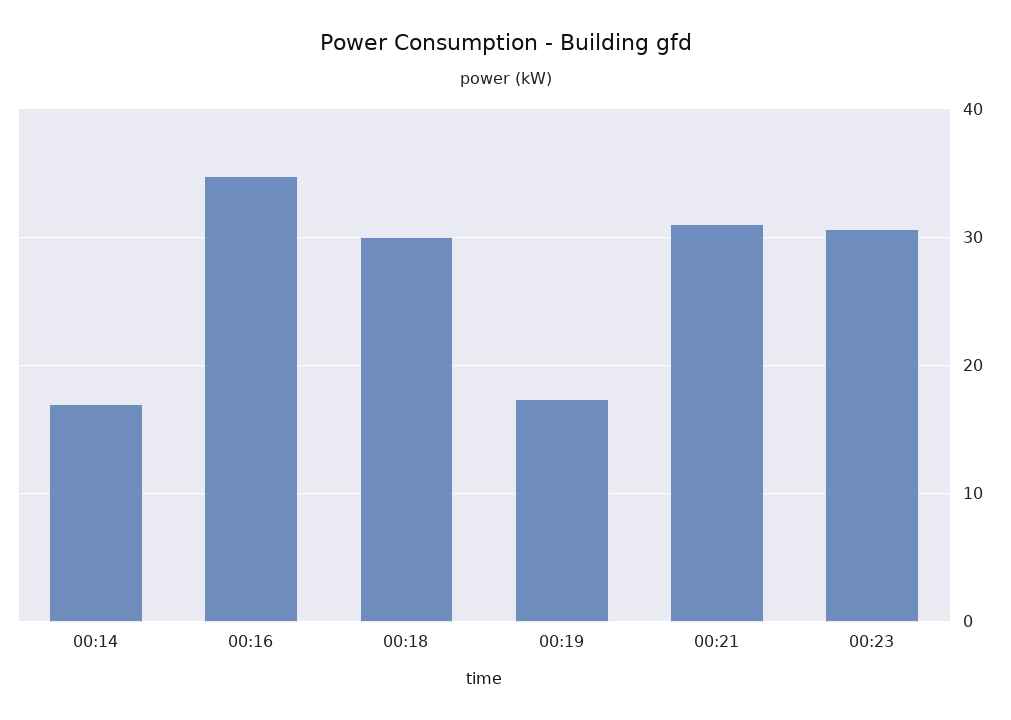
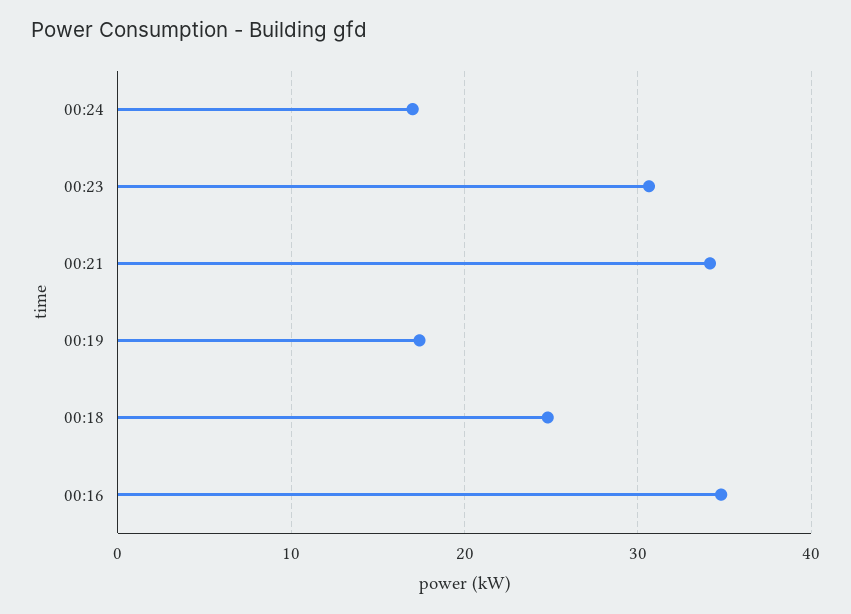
00:14: 17 -> none
00:18: 30 -> 25
00:21: 31 -> 34
00:24: none -> 17

